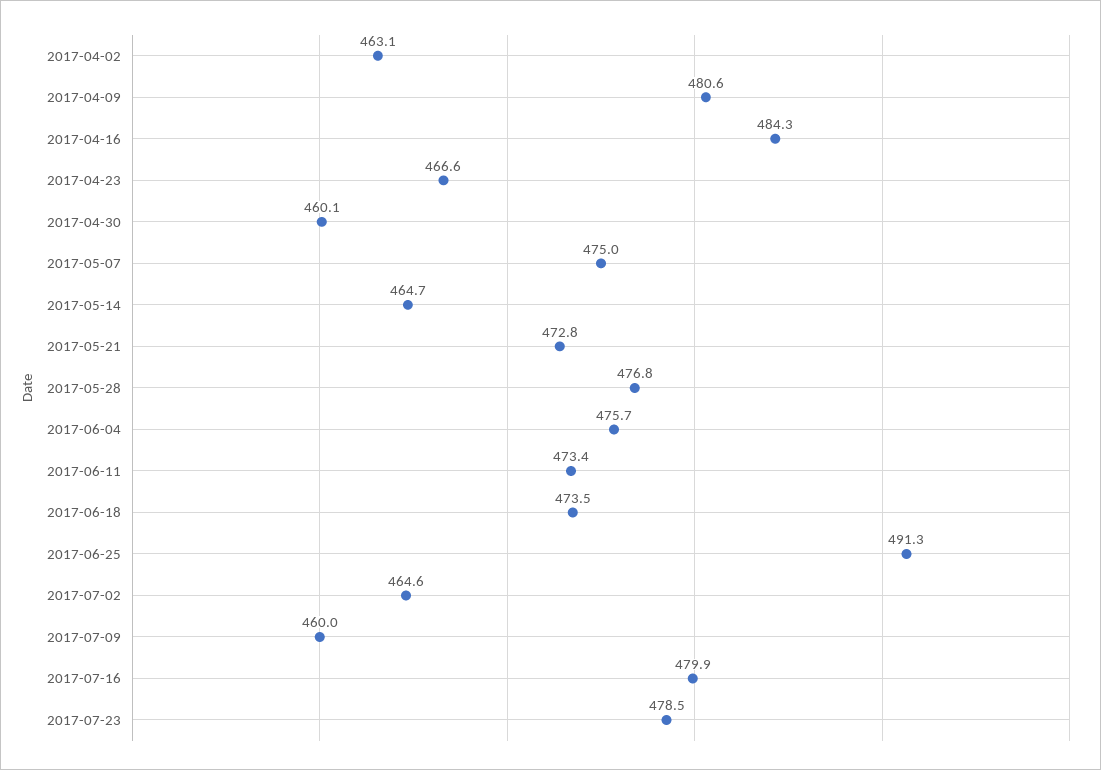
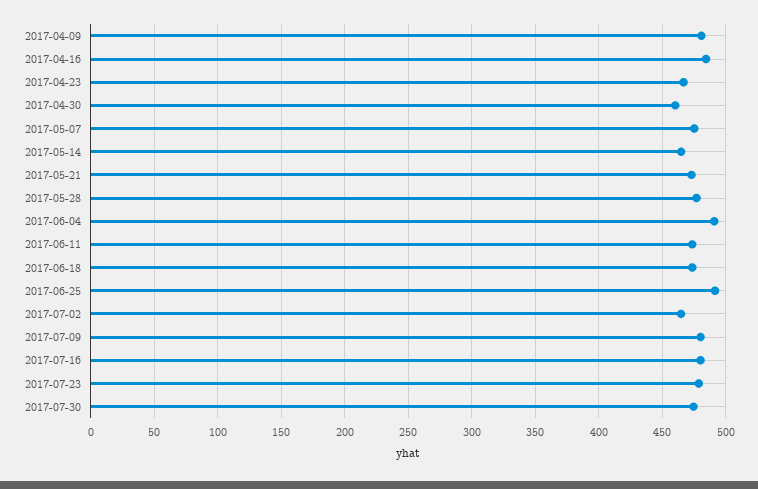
2017-04-02: 463.1 -> none
2017-06-04: 475.7 -> 490
2017-07-09: 460 -> 480
2017-07-30: none -> 475

